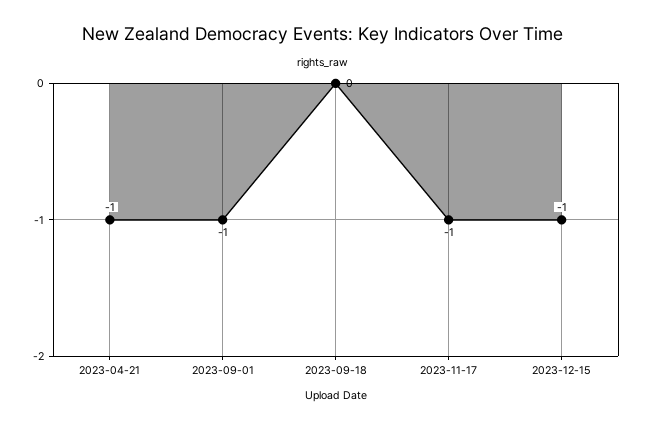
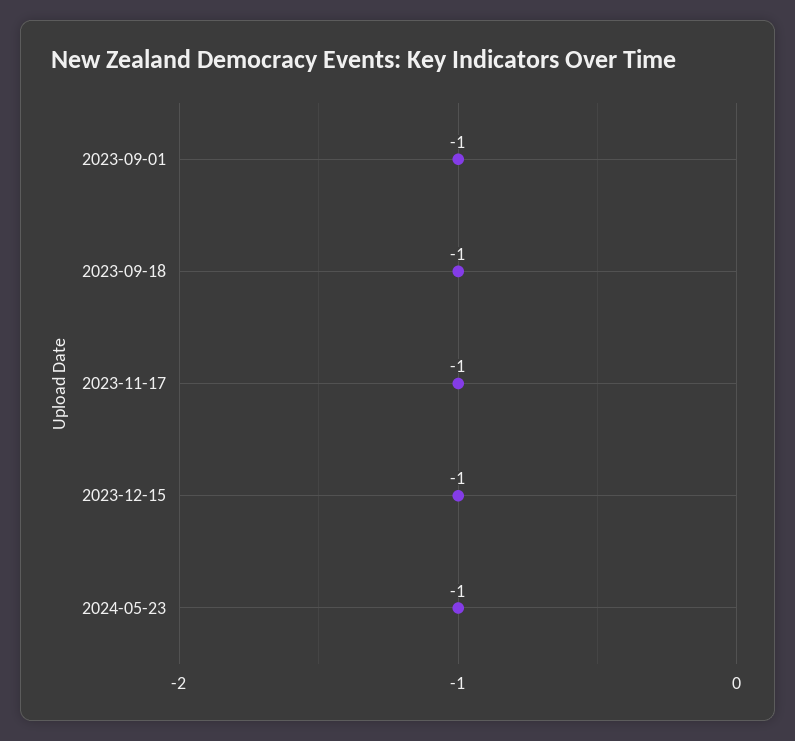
2023-04-21: -1 -> none
2023-09-18: 0 -> -1
2024-05-23: none -> -1

